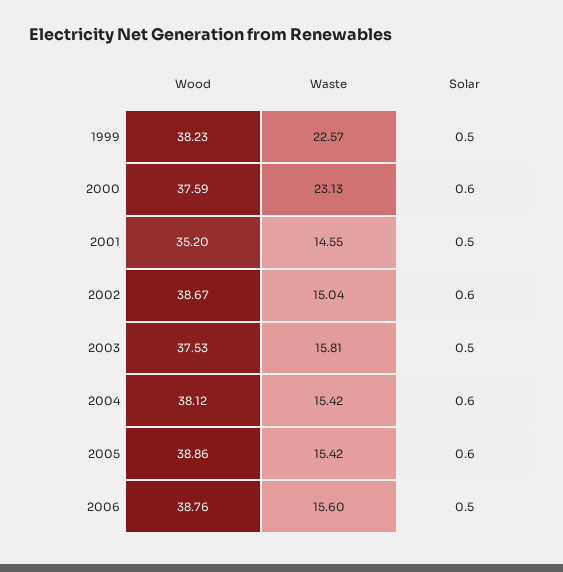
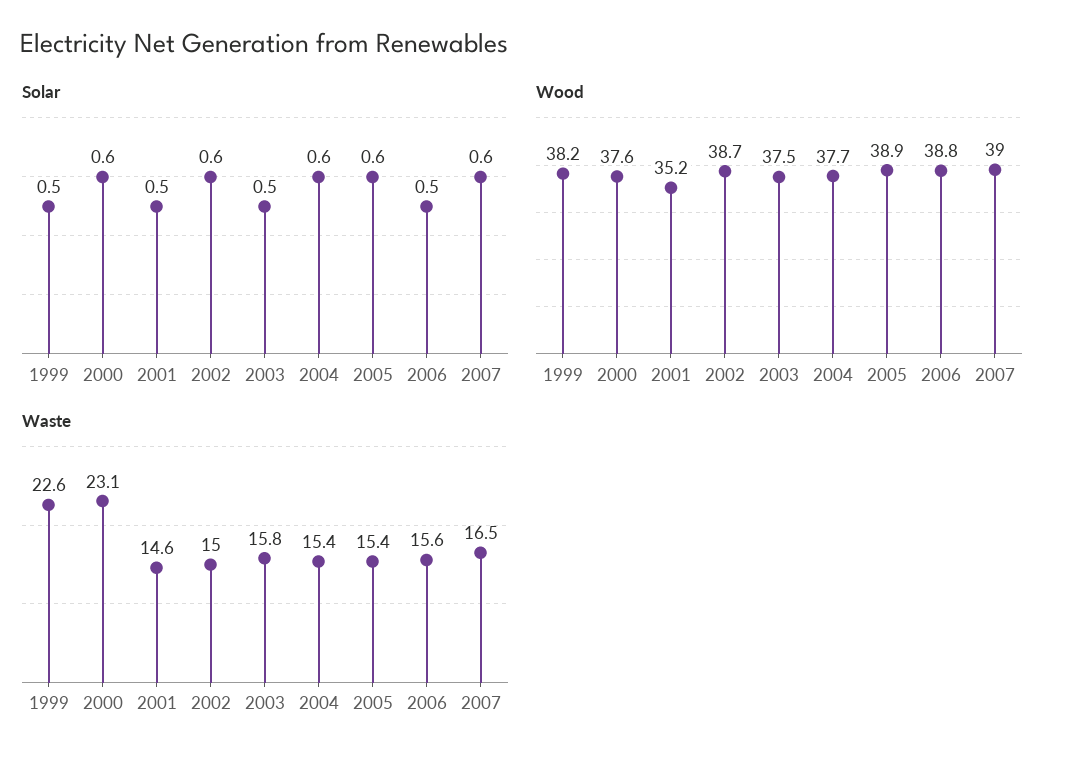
Wood, 2004: 38.12 -> 37.7
Solar, 2007: none -> 0.6
Wood, 2007: none -> 39
Waste, 2007: none -> 16.5

